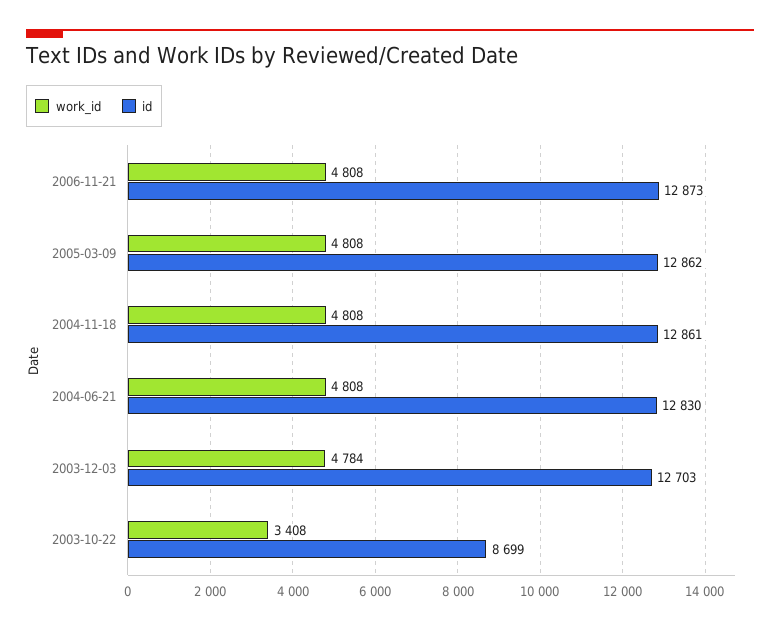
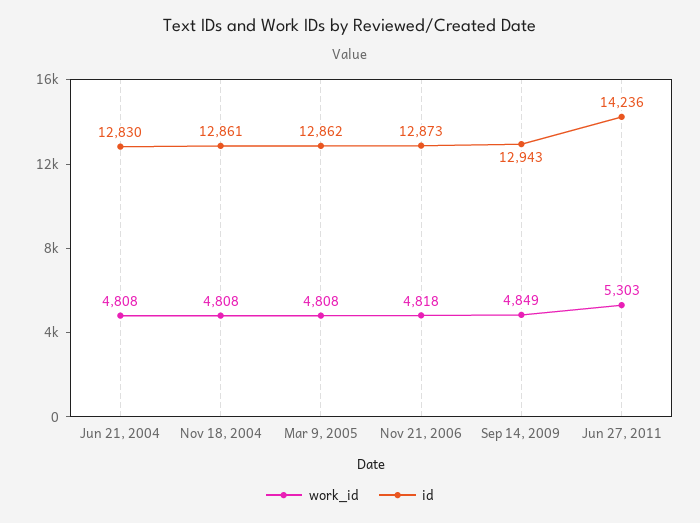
work_id, 2006-11-21: 4808 -> 4818
work_id, 2003-12-03: 4784 -> none
id, 2003-12-03: 12703 -> none
work_id, 2003-10-22: 3408 -> none
id, 2003-10-22: 8699 -> none
work_id, Sep 14, 2009: none -> 4849
id, Sep 14, 2009: none -> 12943
work_id, Jun 27, 2011: none -> 5303
id, Jun 27, 2011: none -> 14236

